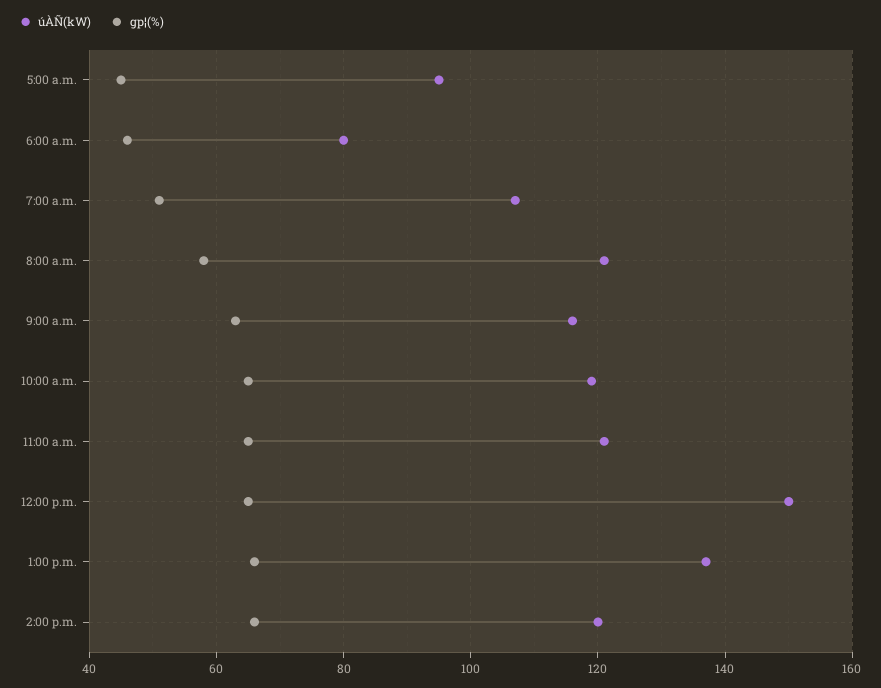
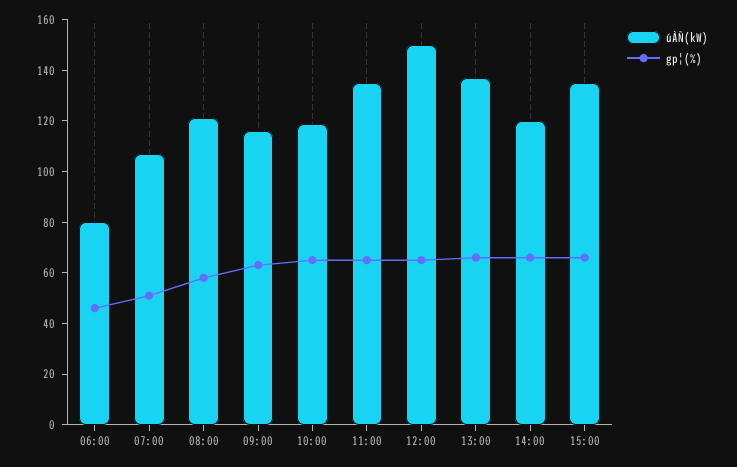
úÀÑ(kW), 5:00 a.m.: 95 -> none
gp¦(%), 5:00 a.m.: 45 -> none
úÀÑ(kW), 11:00 a.m.: 120 -> 135
úÀÑ(kW), 15:00: none -> 135
gp¦(%), 15:00: none -> 65

